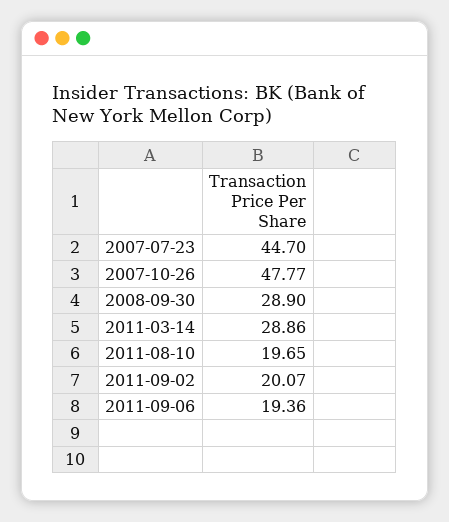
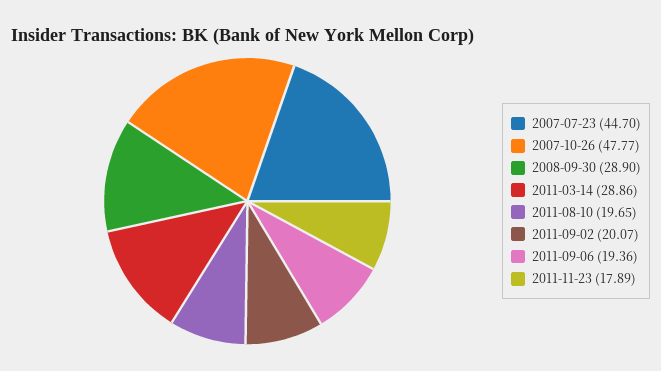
2011-11-23: none -> 17.89

